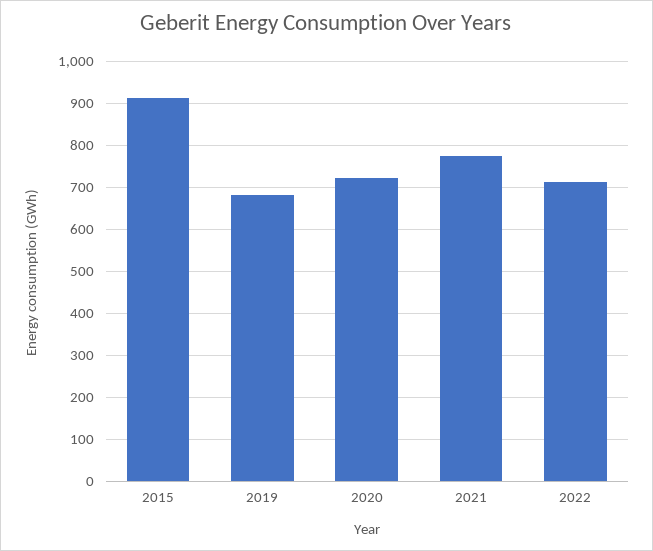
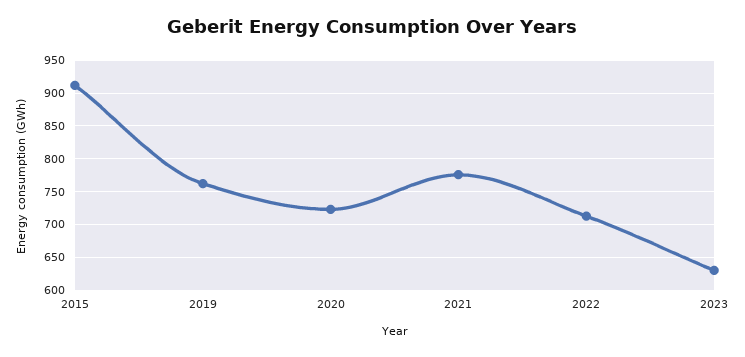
2019: 680 -> 760
2023: none -> 630

